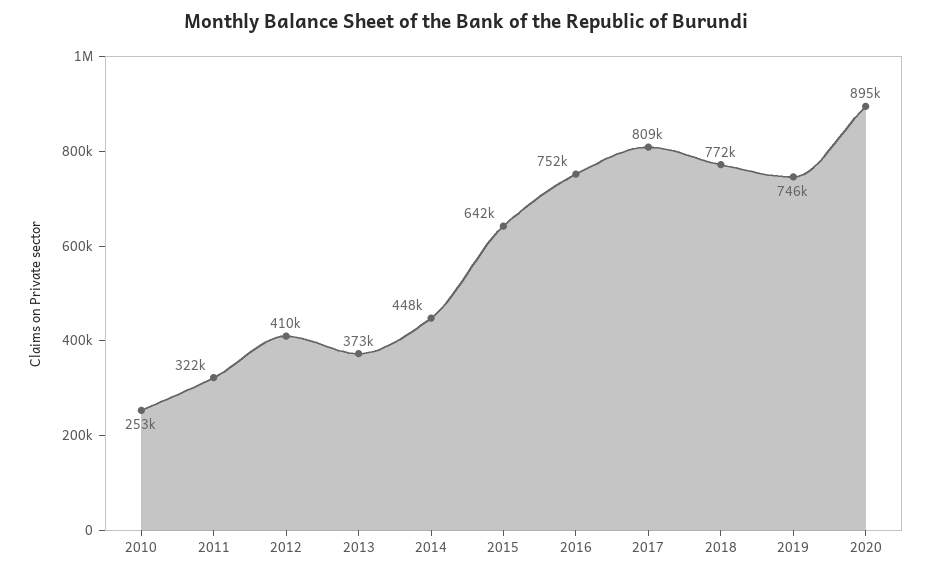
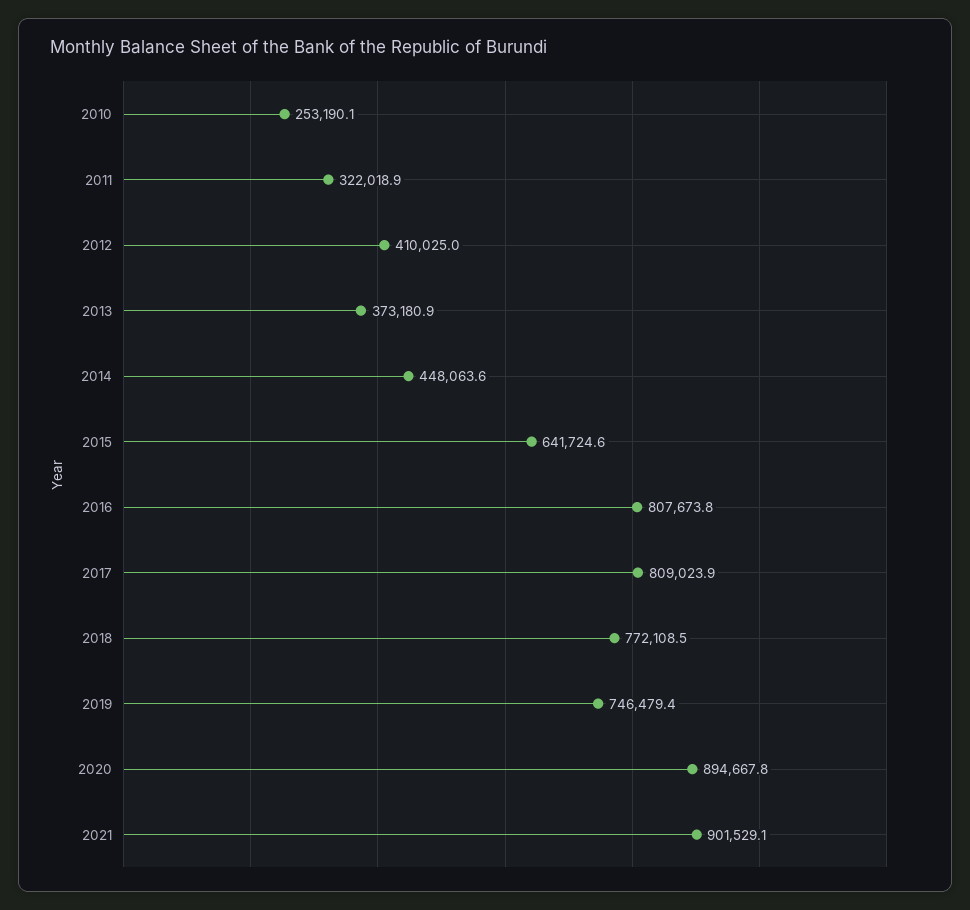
2016: 752000 -> 807673.8
2021: none -> 901529.1

